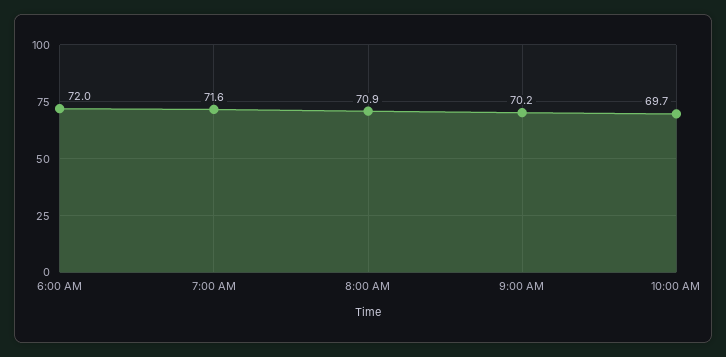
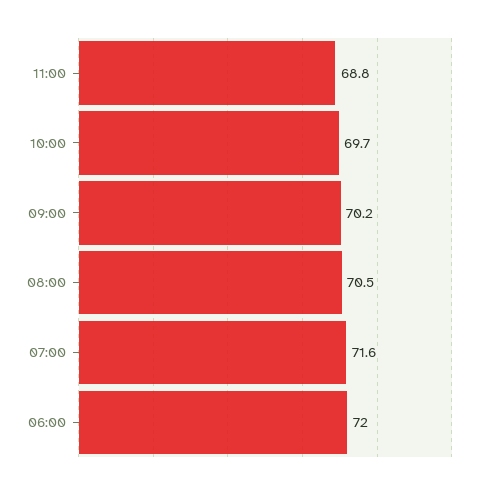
8:00 AM: 70.9 -> 70.5
11:00: none -> 68.8

